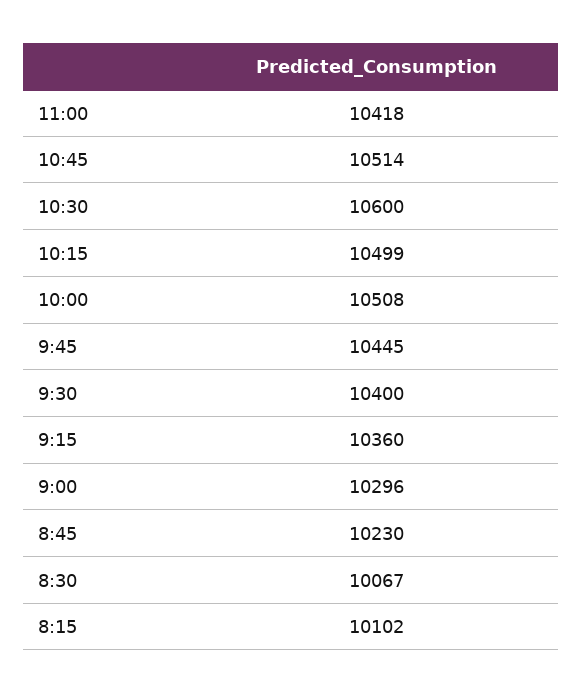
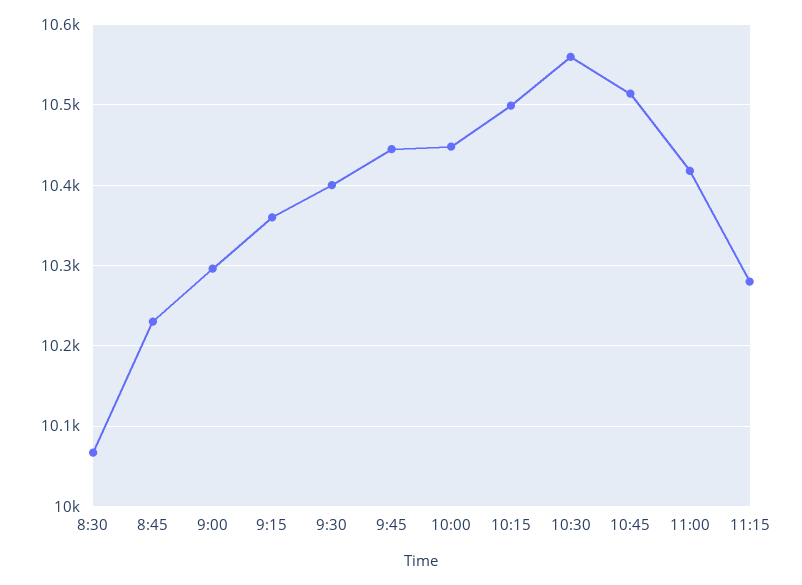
10:30: 10600 -> 10560
10:00: 10508 -> 10450
8:15: 10102 -> none
11:15: none -> 10280

